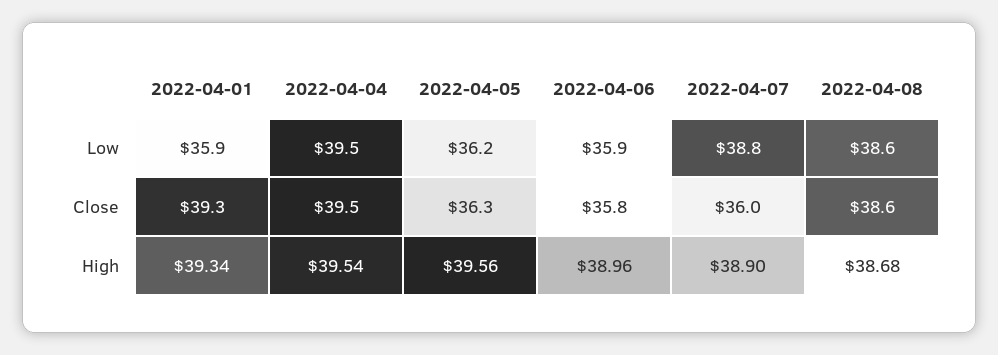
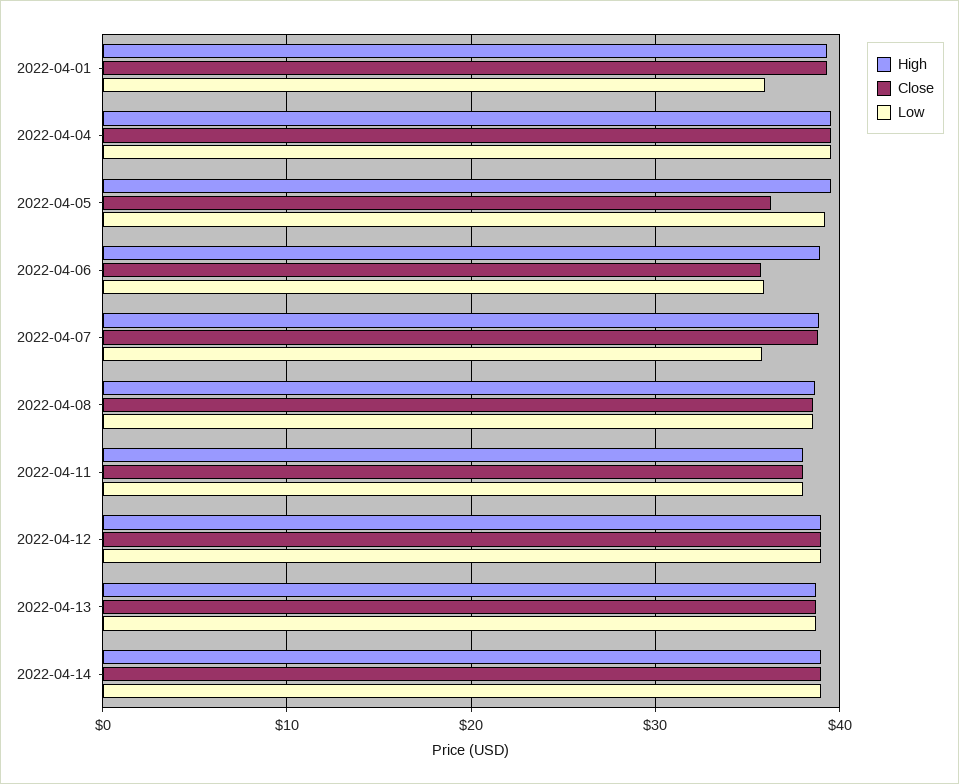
Low, 2022-04-05: 36.2 -> 39
Low, 2022-04-07: 38.8 -> 36
Close, 2022-04-07: 36 -> 39
High, 2022-04-11: none -> 38
Close, 2022-04-11: none -> 38
Low, 2022-04-11: none -> 38
High, 2022-04-12: none -> 39
Close, 2022-04-12: none -> 39
Low, 2022-04-12: none -> 39
High, 2022-04-13: none -> 39
Close, 2022-04-13: none -> 39
Low, 2022-04-13: none -> 39
High, 2022-04-14: none -> 39
Close, 2022-04-14: none -> 39
Low, 2022-04-14: none -> 39

